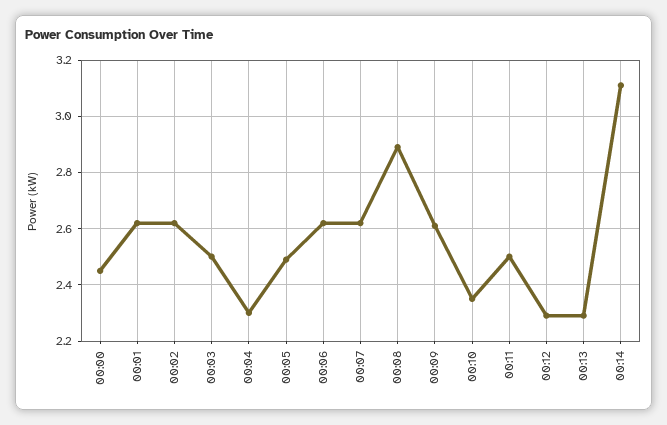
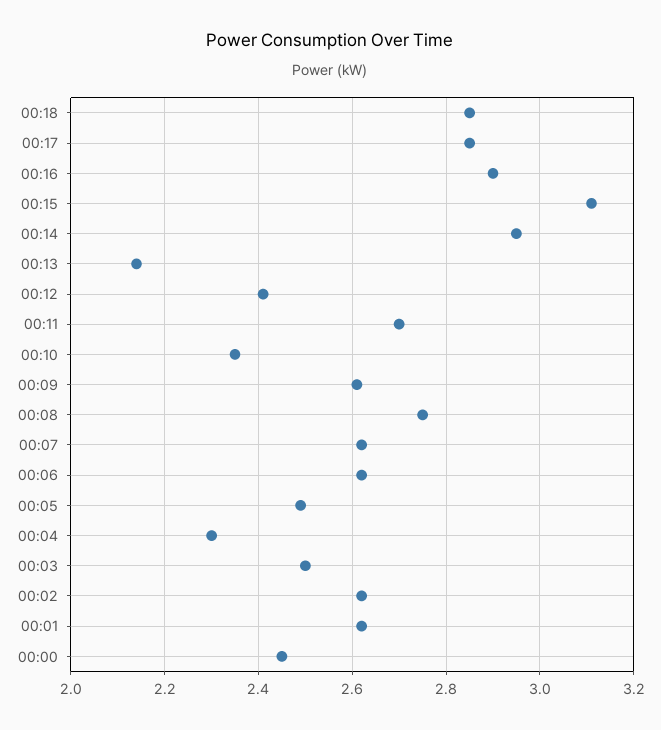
00:08: 2.9 -> 2.75
00:11: 2.5 -> 2.7
00:12: 2.3 -> 2.4
00:13: 2.3 -> 2.15
00:14: 3.1 -> 2.95
00:18: none -> 2.85
00:17: none -> 2.85
00:16: none -> 2.9
00:15: none -> 3.1

